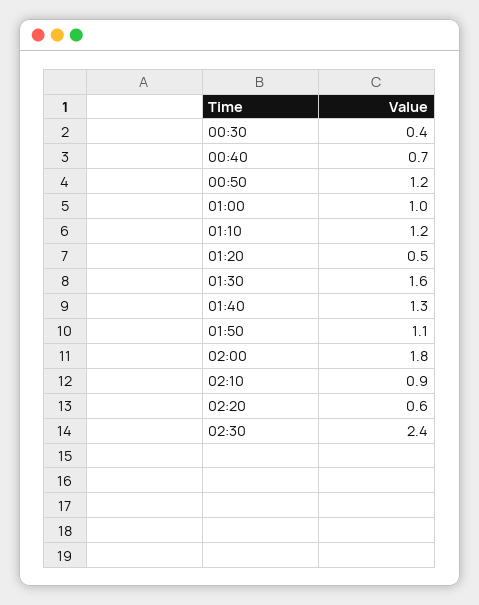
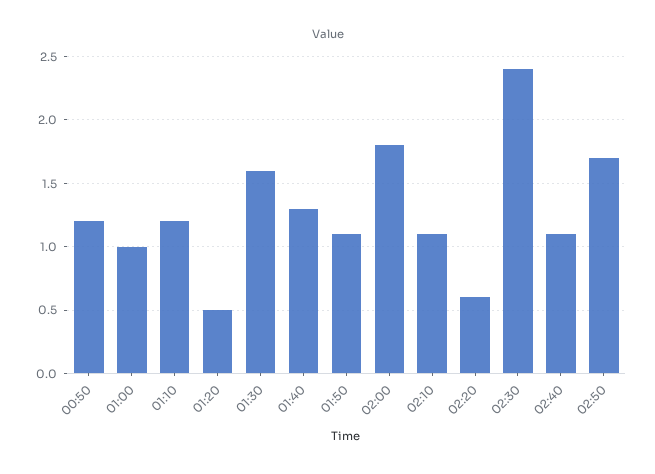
00:30: 0.4 -> none
00:40: 0.7 -> none
02:10: 0.9 -> 1.1
02:40: none -> 1.1
02:50: none -> 1.7

